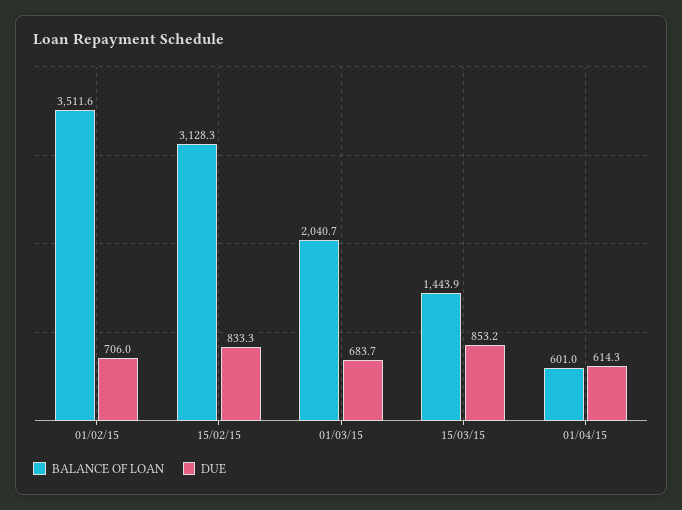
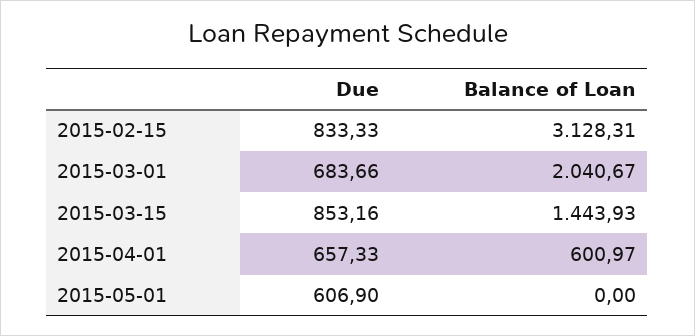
BALANCE OF LOAN, 01/02/15: 3511.6 -> none
DUE, 01/02/15: 706 -> none
DUE, 01/04/15: 614.3 -> 657.33
DUE, 2015-05-01: none -> 606.9
BALANCE OF LOAN, 2015-05-01: none -> 0

